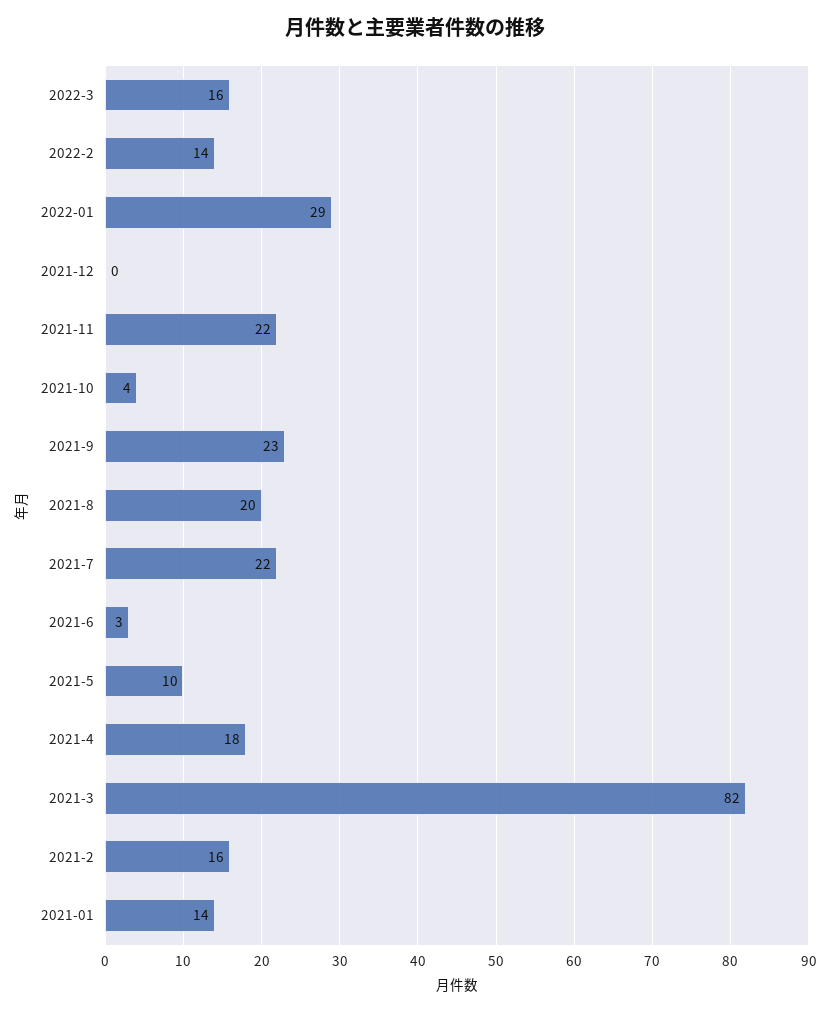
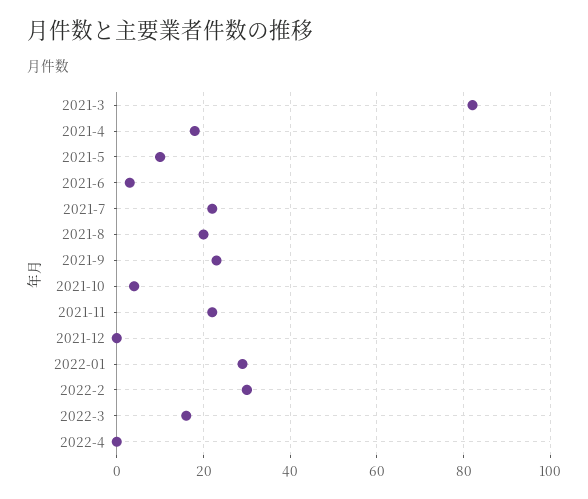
2022-2: 14 -> 30
2021-2: 16 -> none
2021-01: 14 -> none
2022-4: none -> 0

